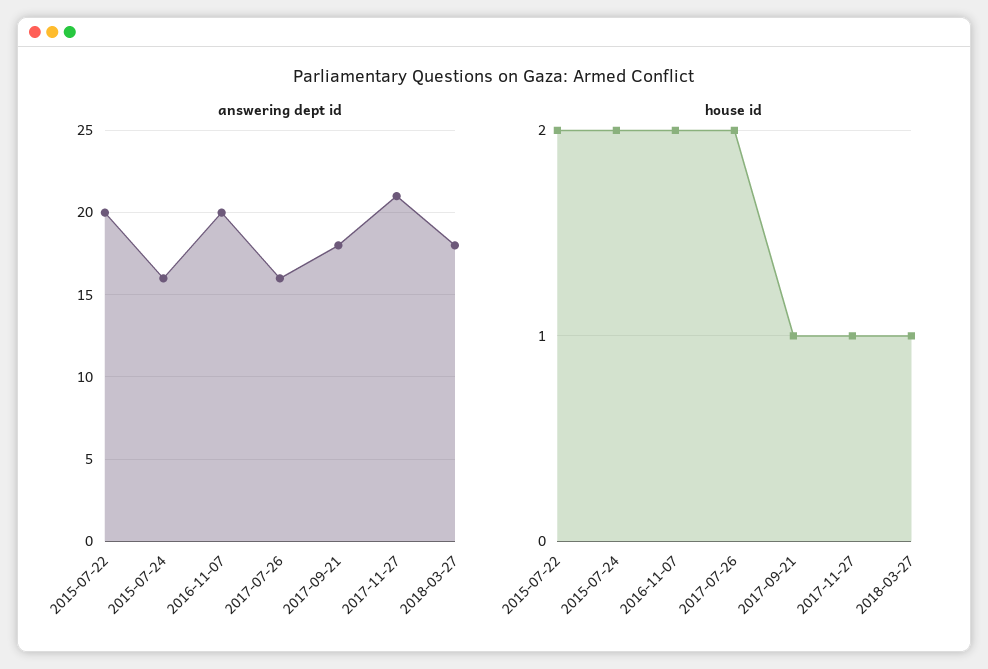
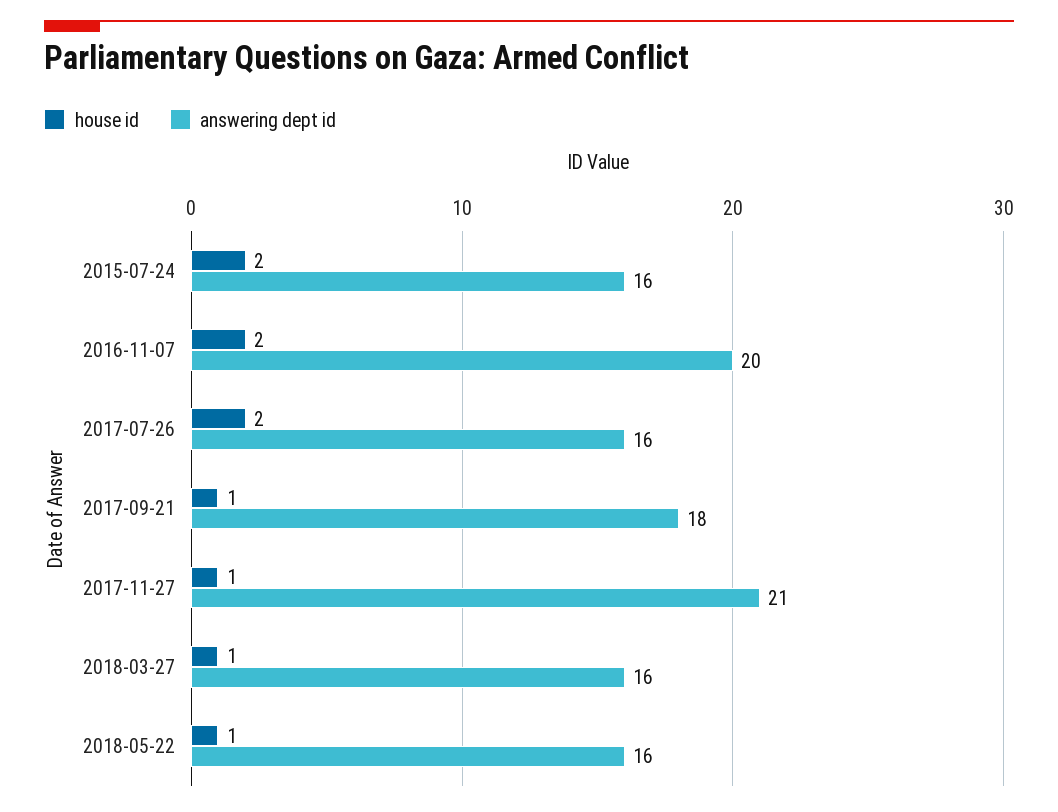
answering dept id, 2015-07-22: 20 -> none
answering dept id, 2018-03-27: 18 -> 16
house id, 2015-07-22: 2 -> none
house id, 2018-05-22: none -> 1
answering dept id, 2018-05-22: none -> 16

